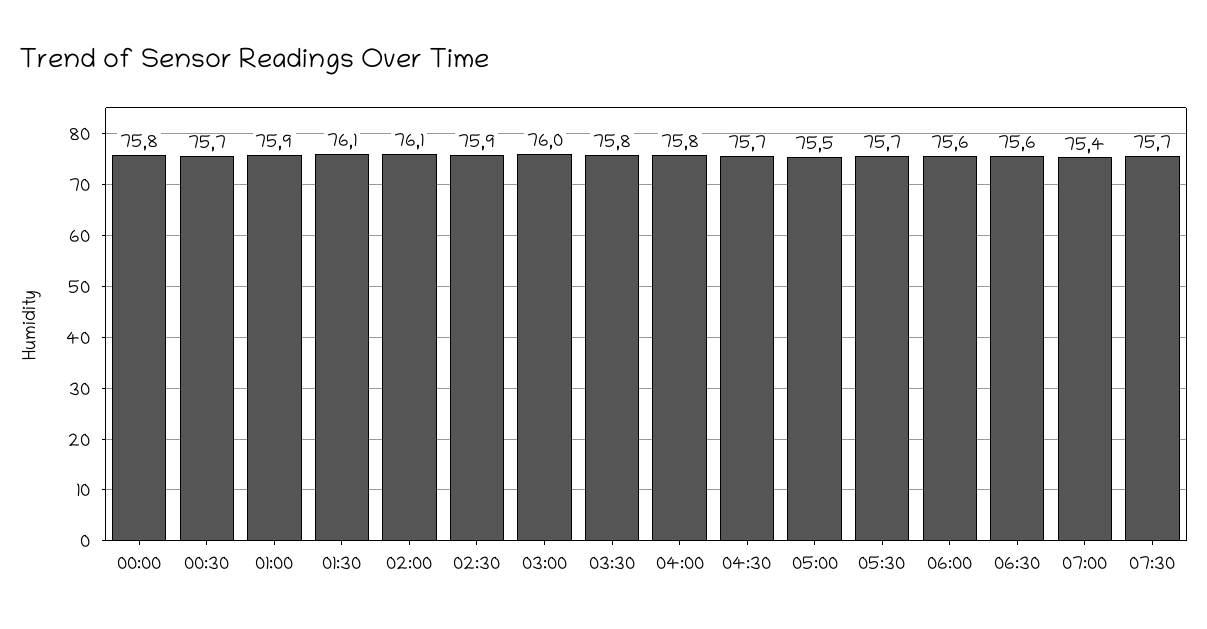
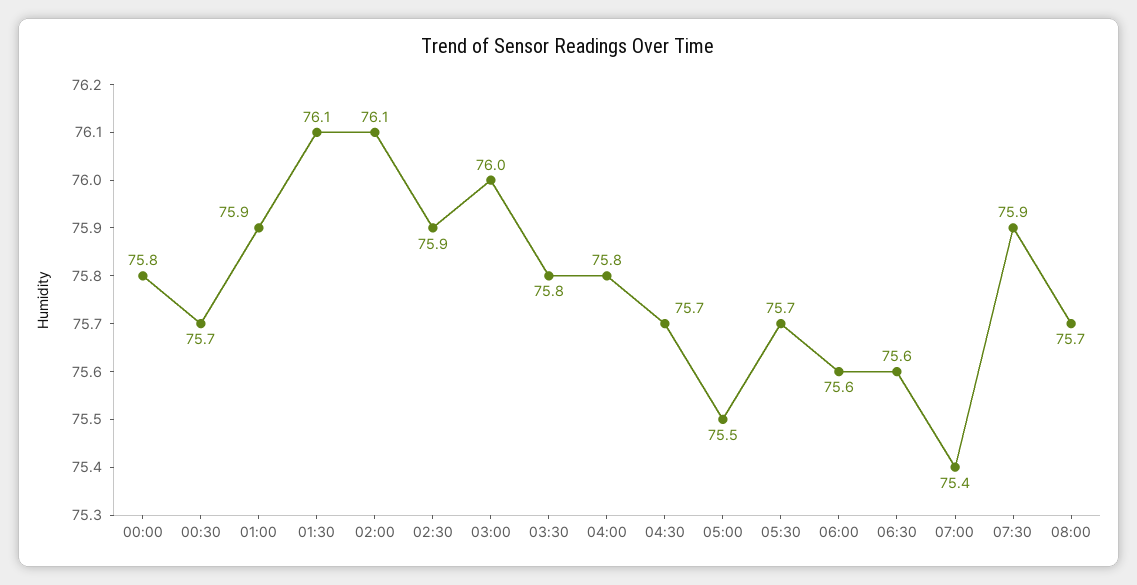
07:30: 75.7 -> 75.9
08:00: none -> 75.7

